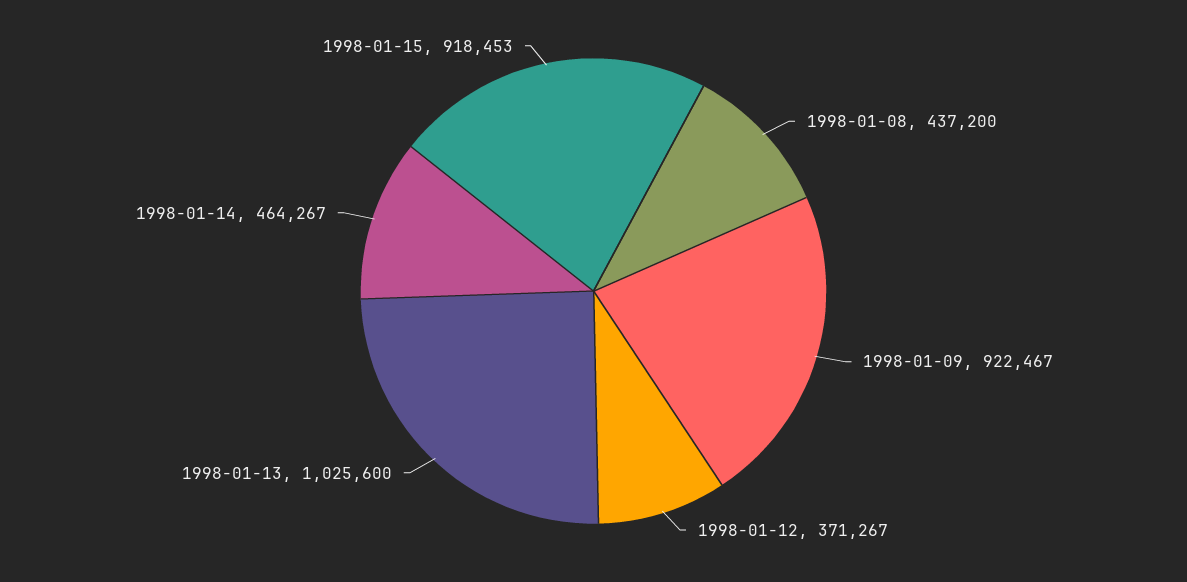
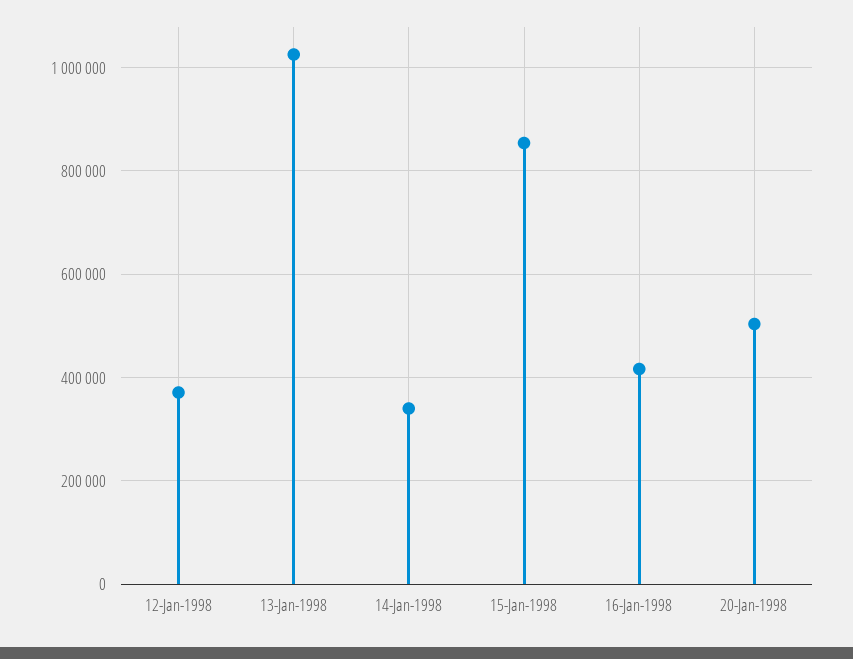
1998-01-08: 437200 -> none
1998-01-09: 922467 -> none
1998-01-14: 464267 -> 340000
1998-01-15: 918453 -> 860000
16-Jan-1998: none -> 420000
20-Jan-1998: none -> 500000

